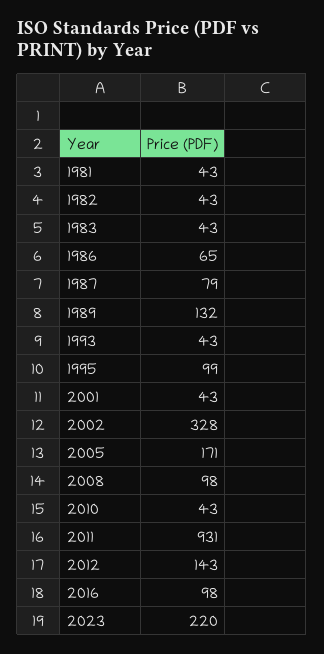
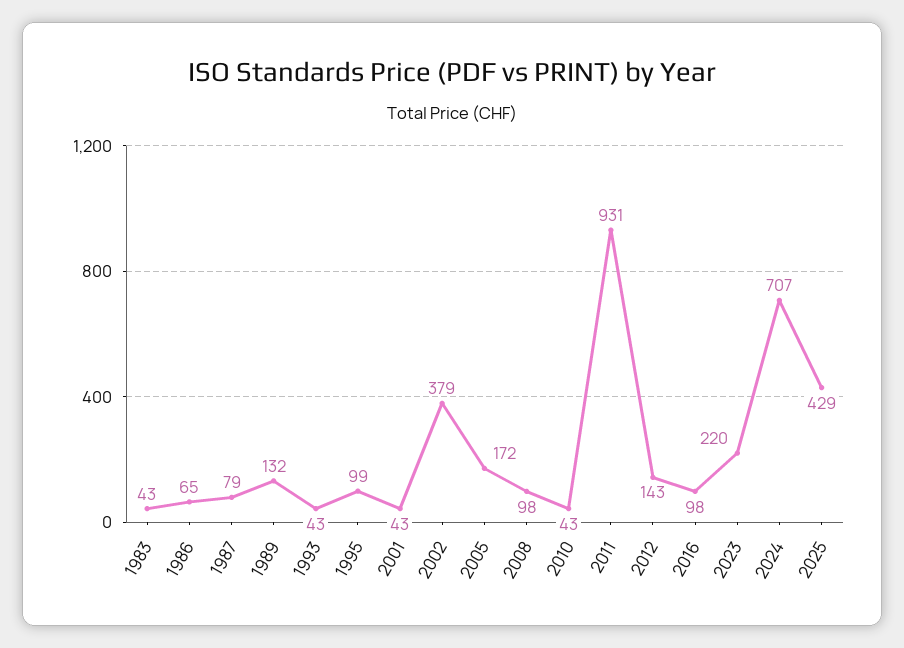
1981: 43 -> none
1982: 43 -> none
2002: 328 -> 379
2005: 171 -> 172
2024: none -> 707
2025: none -> 429

